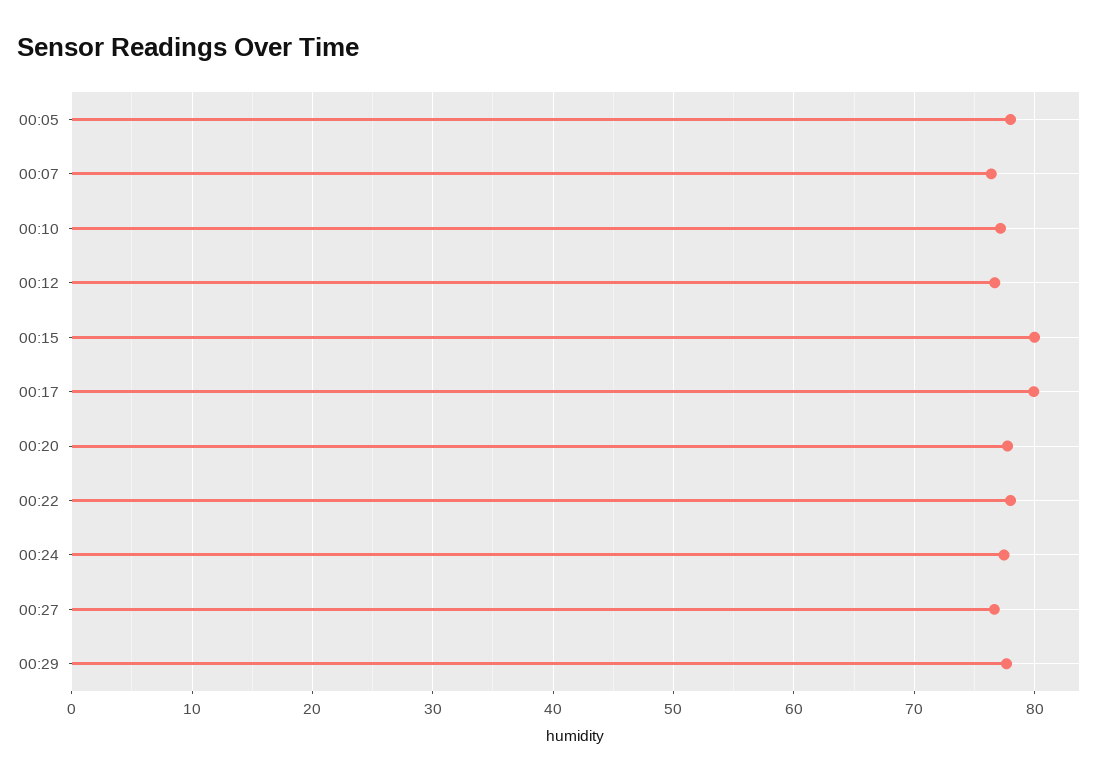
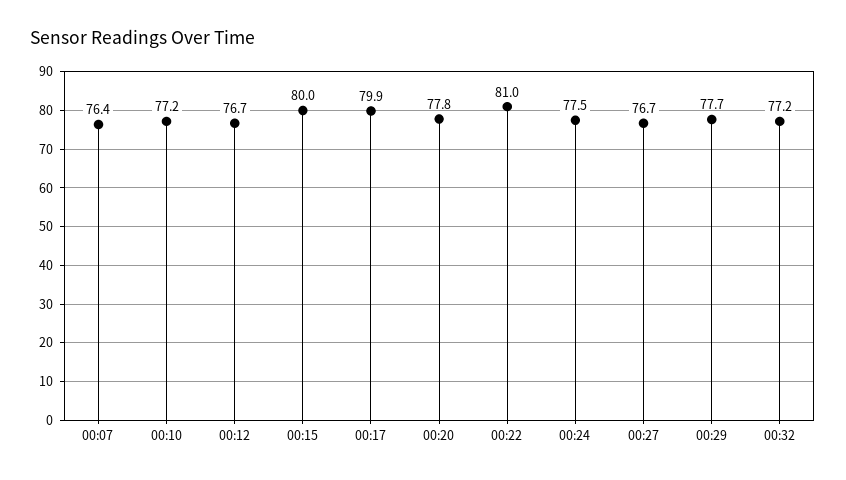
00:05: 78 -> none
00:22: 78 -> 81
00:32: none -> 77.2

